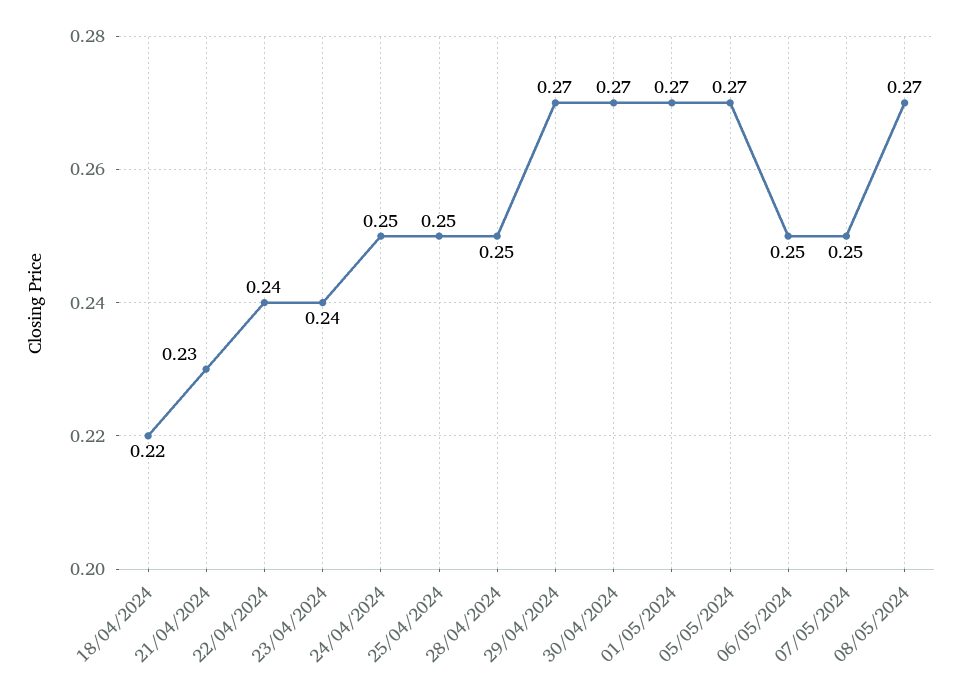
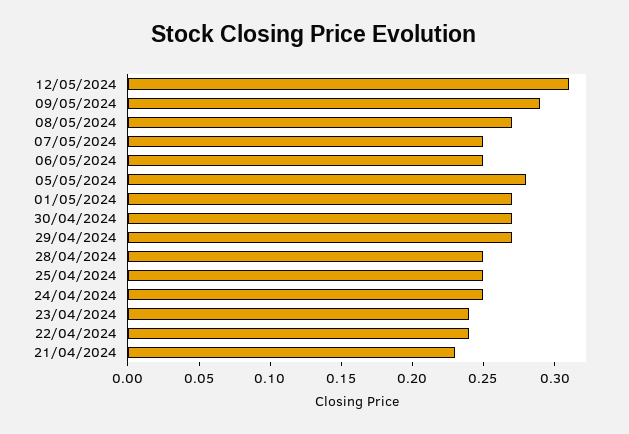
18/04/2024: 0.22 -> none
05/05/2024: 0.27 -> 0.28
12/05/2024: none -> 0.31
09/05/2024: none -> 0.29

